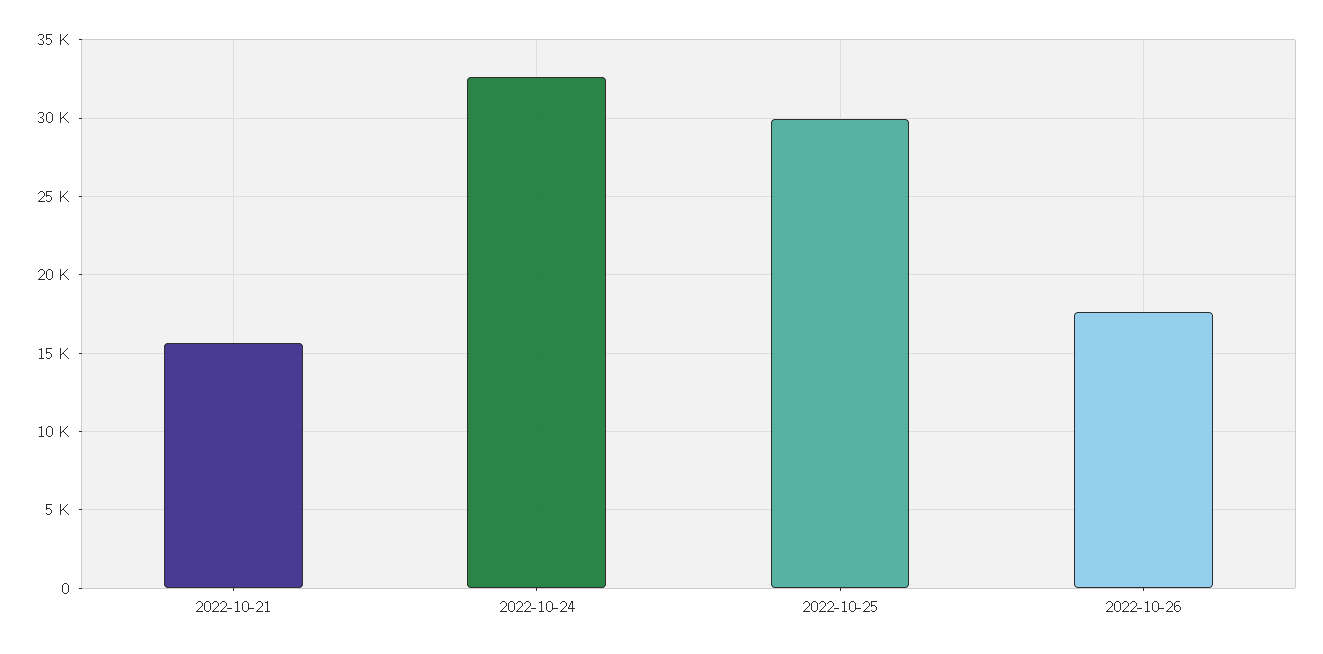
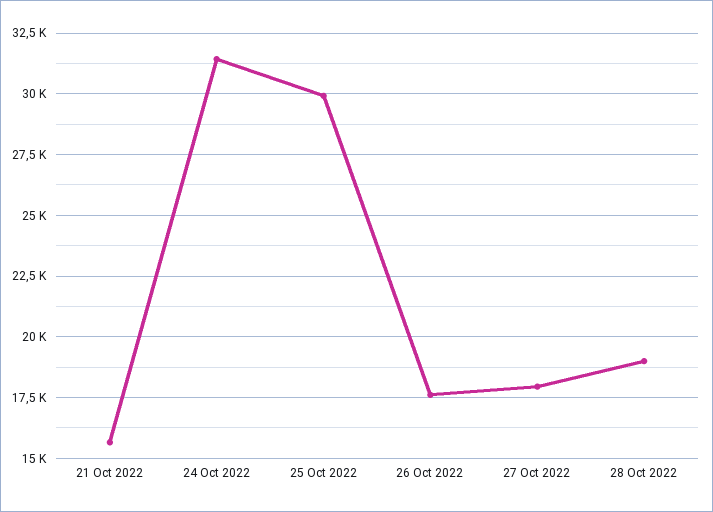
2022-10-24: 32500 -> 31500
27 Oct 2022: none -> 18000
28 Oct 2022: none -> 19000

